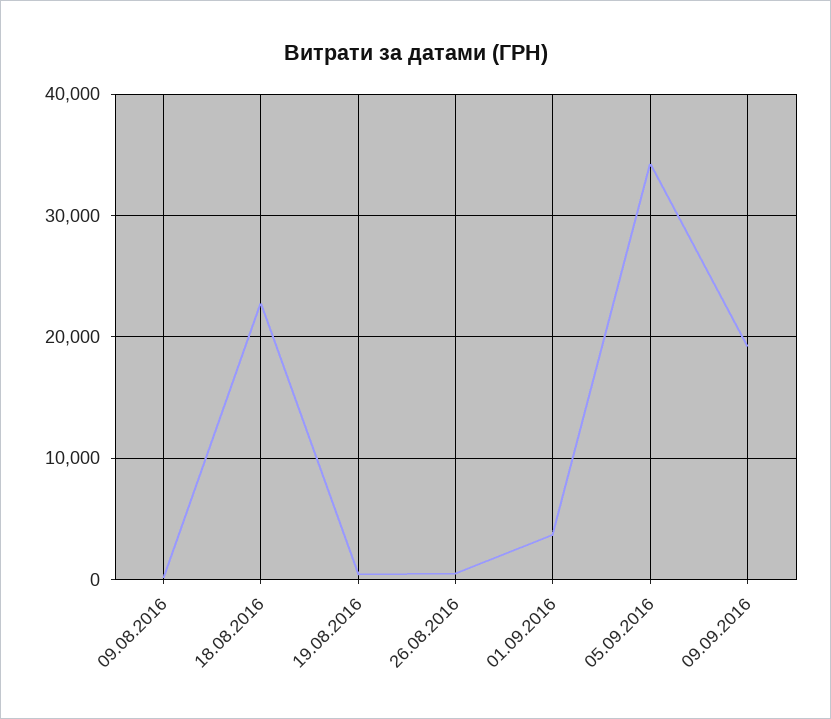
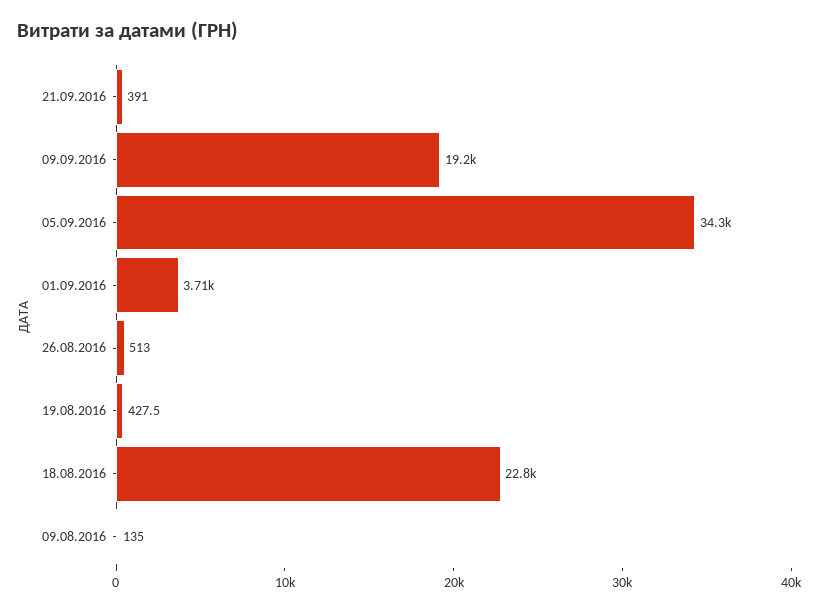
21.09.2016: none -> 391

